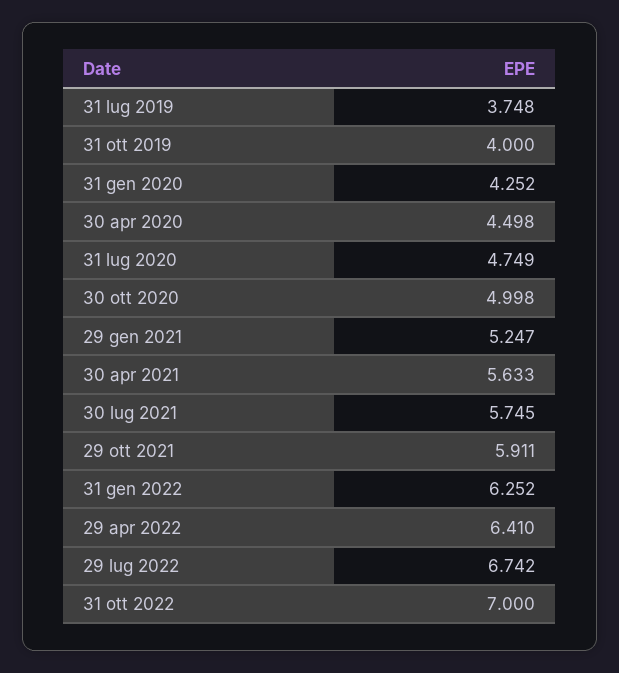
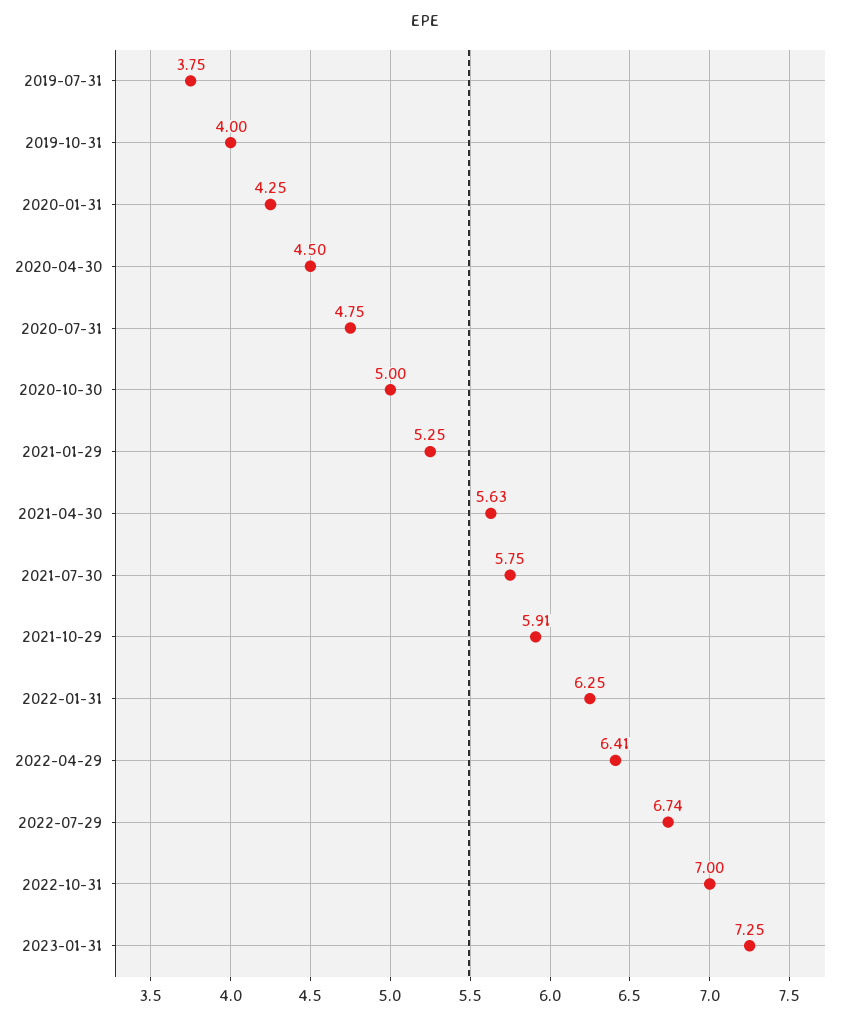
2023-01-31: none -> 7.25

